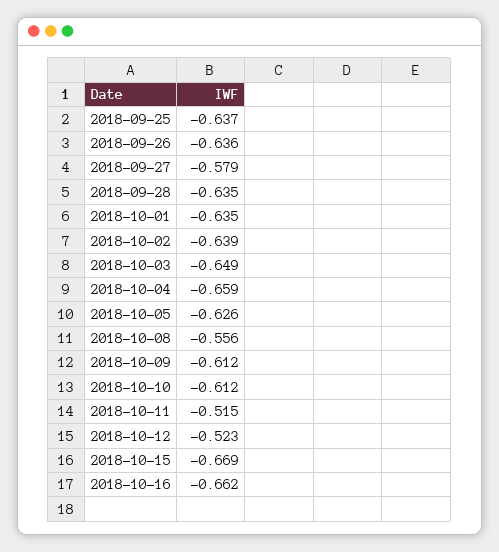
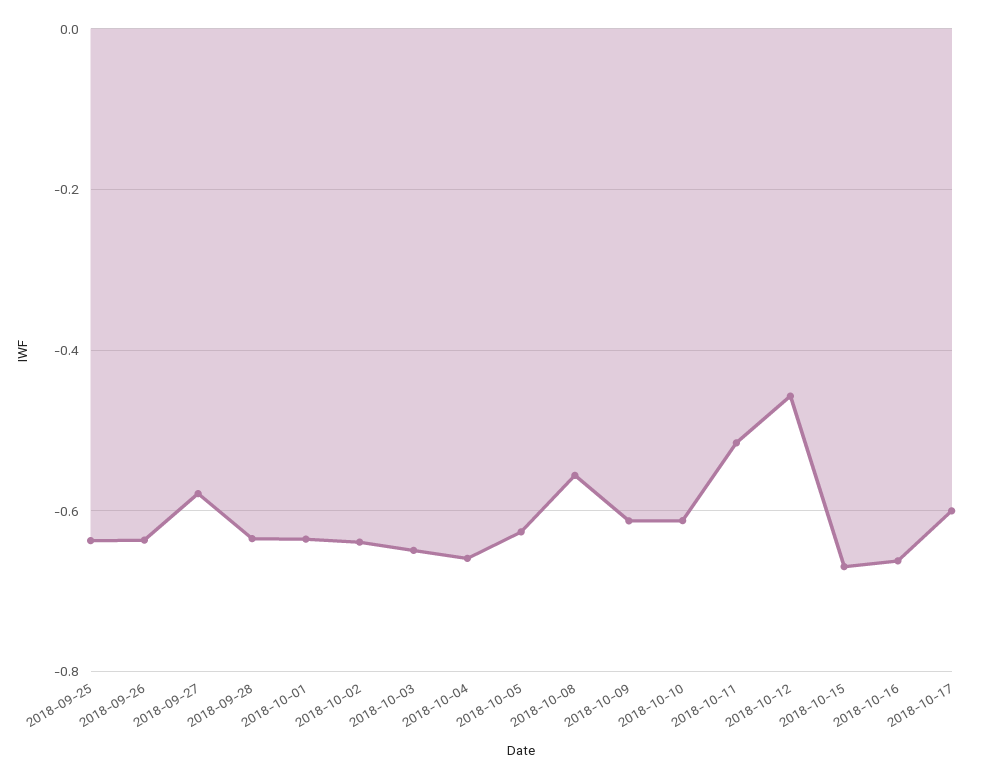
2018-10-12: -0.523 -> -0.46
2018-10-17: none -> -0.6

